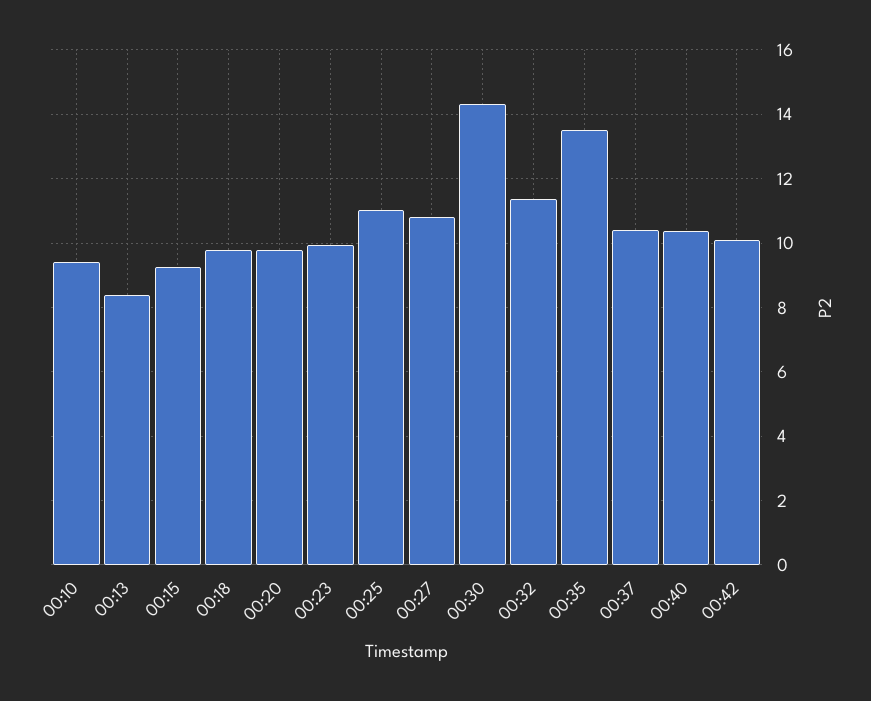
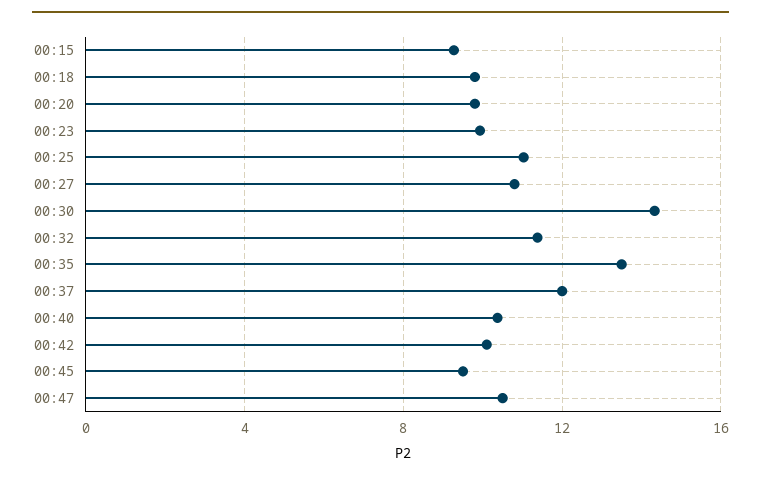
00:10: 9.4 -> none
00:13: 8.4 -> none
00:37: 10.4 -> 12
00:45: none -> 9.5
00:47: none -> 10.5

